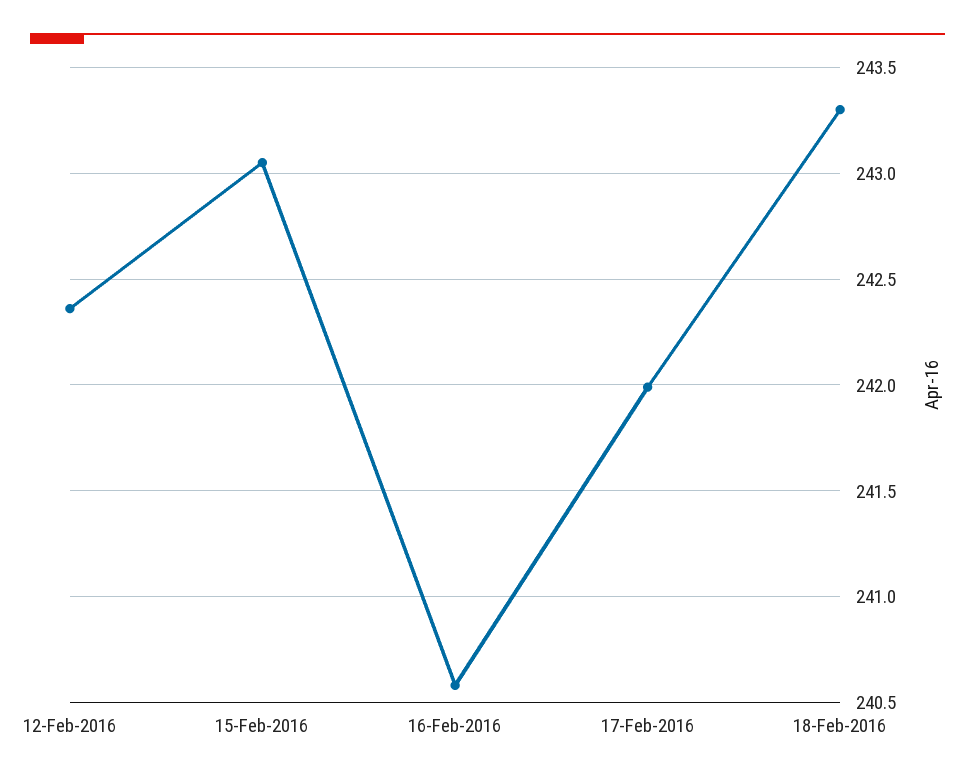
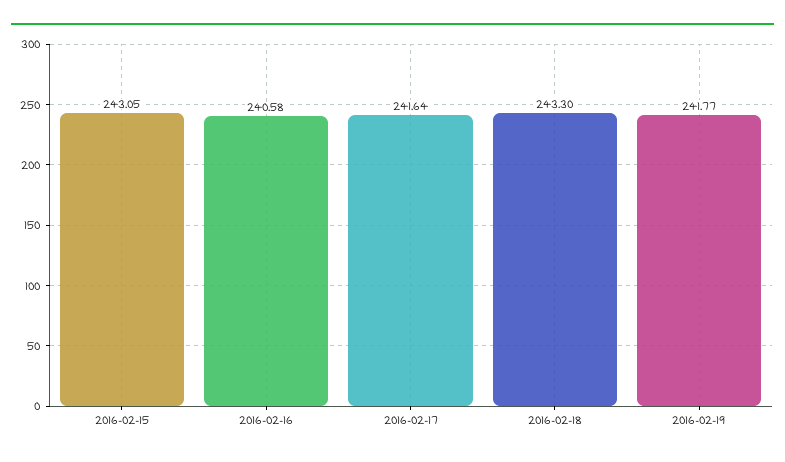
12-Feb-2016: 242.35 -> none
17-Feb-2016: 242 -> 241.64
2016-02-19: none -> 241.77

